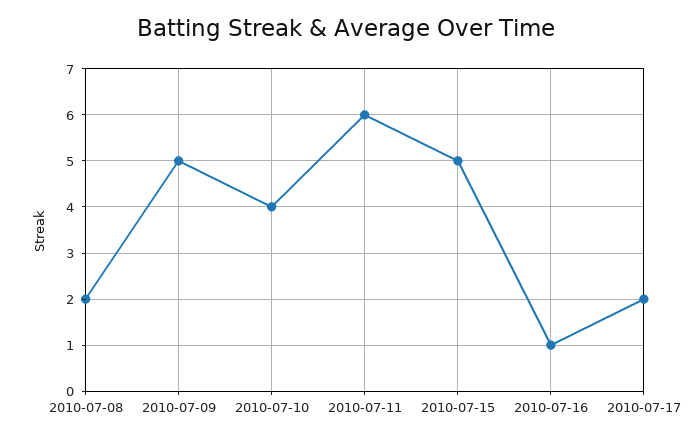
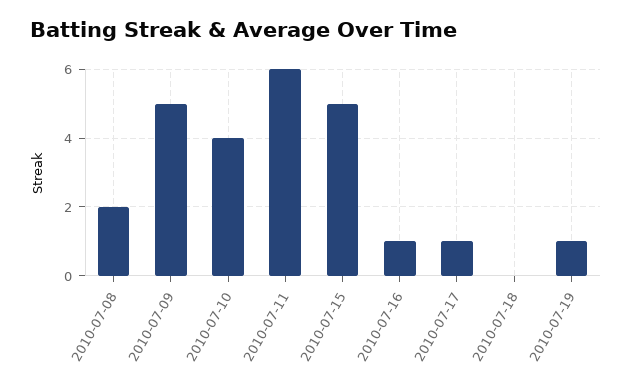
2010-07-17: 2 -> 1
2010-07-18: none -> 0
2010-07-19: none -> 1

